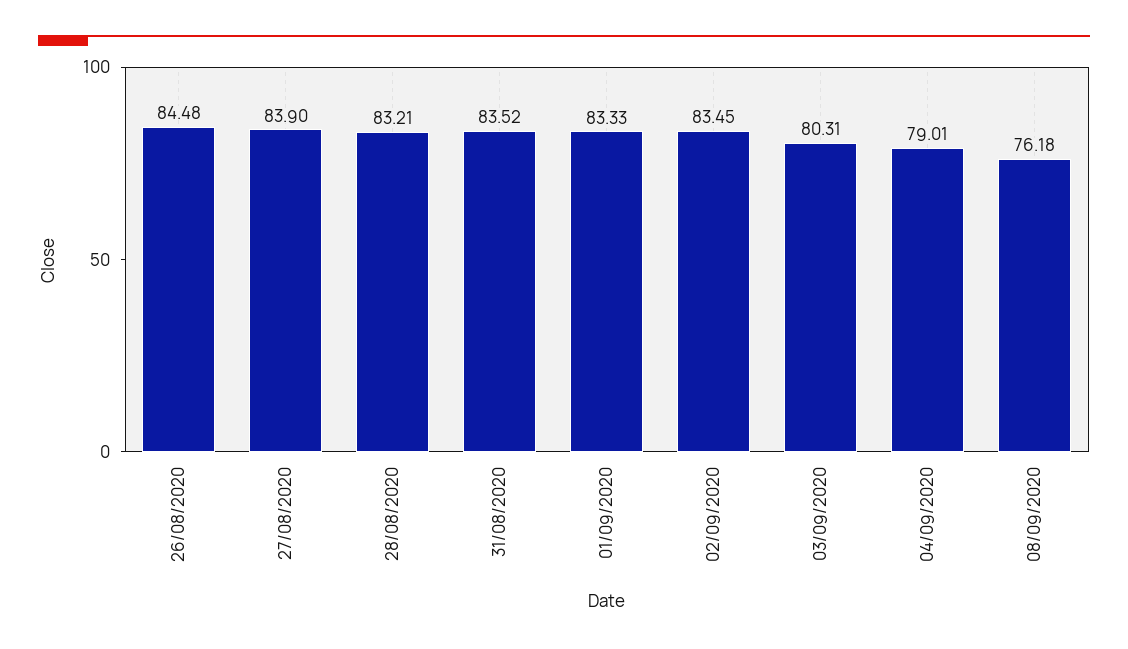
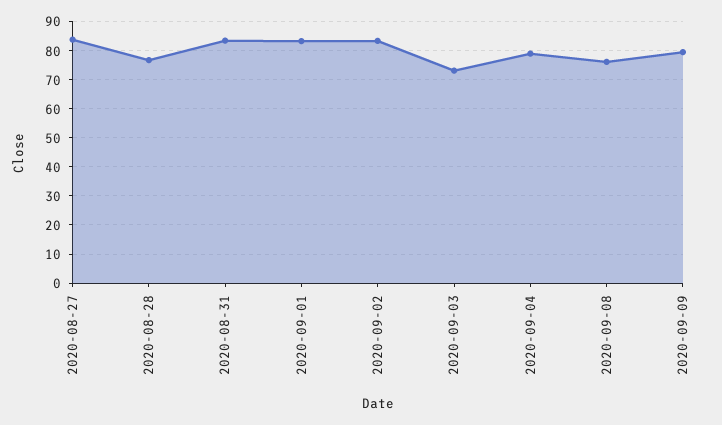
26/08/2020: 84.48 -> none
28/08/2020: 83.21 -> 77.5
03/09/2020: 80.31 -> 72.5
2020-09-09: none -> 80

